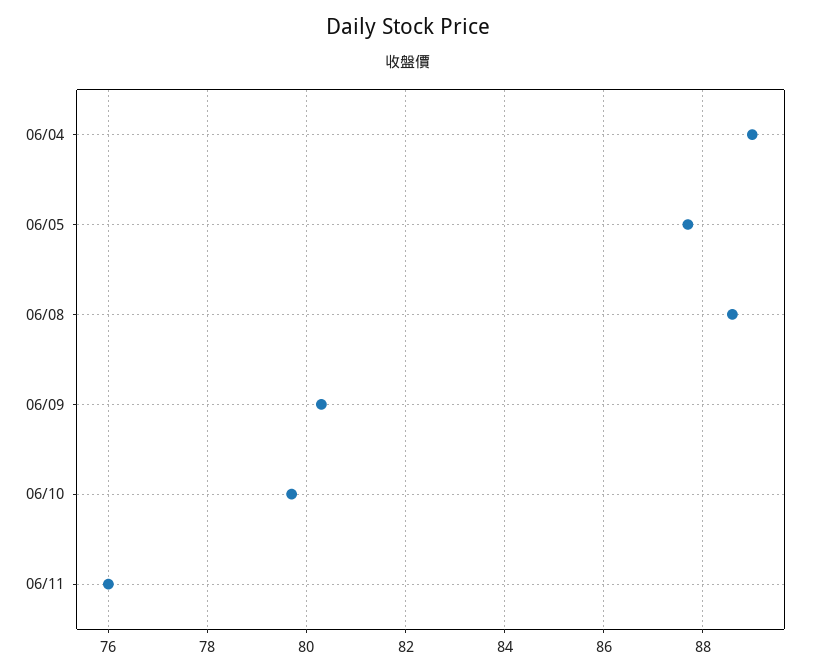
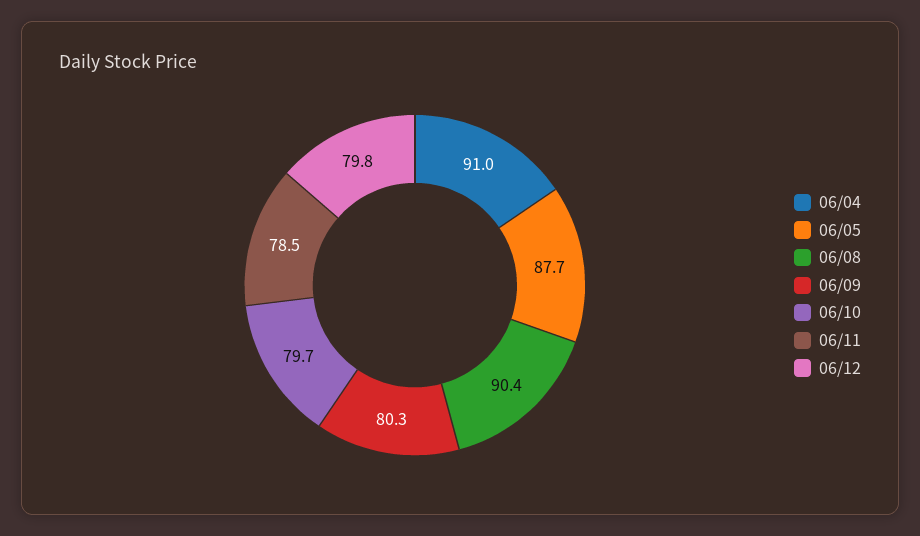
06/04: 89 -> 91
06/08: 88.5 -> 90.4
06/11: 76 -> 78.5
06/12: none -> 79.8

